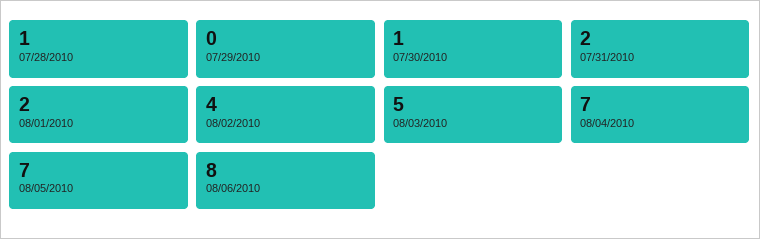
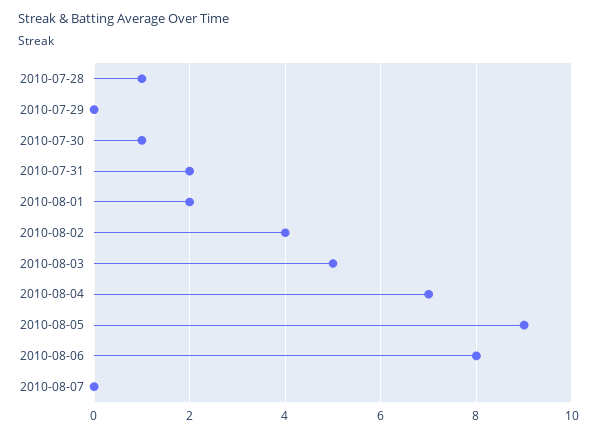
08/05/2010: 7 -> 9
2010-08-07: none -> 0

